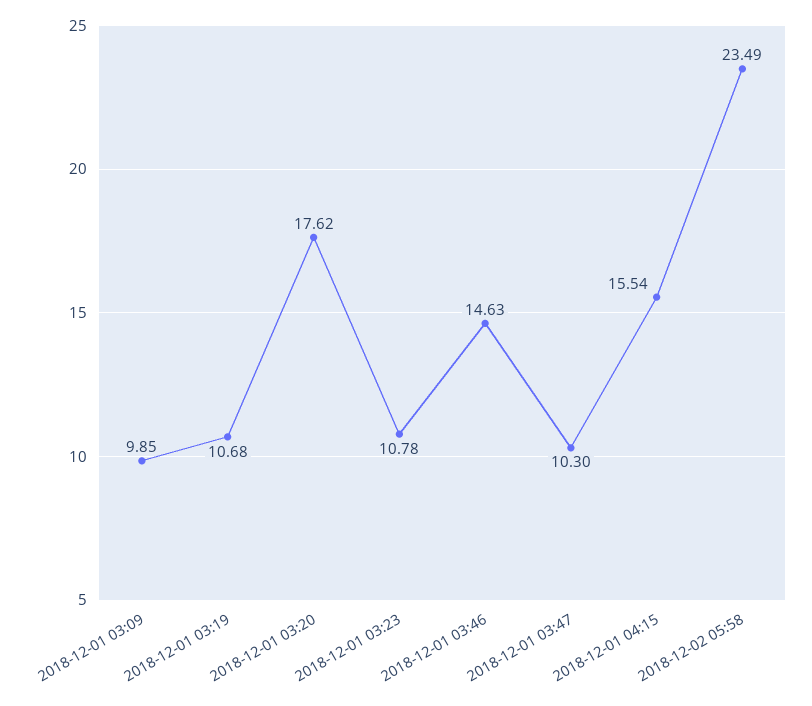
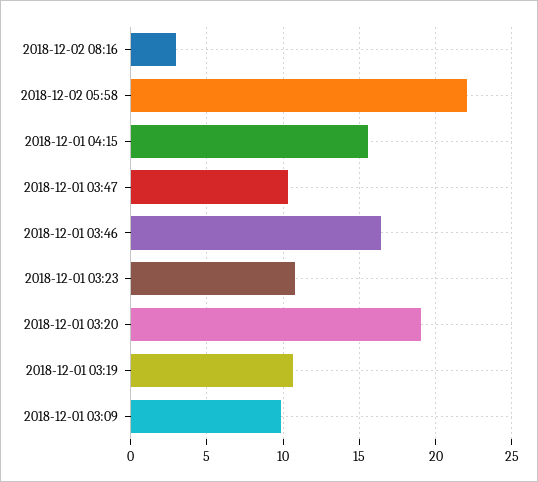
2018-12-01 03:20: 17.62 -> 19
2018-12-01 03:46: 14.63 -> 16.5
2018-12-02 05:58: 23.49 -> 22
2018-12-02 08:16: none -> 3

